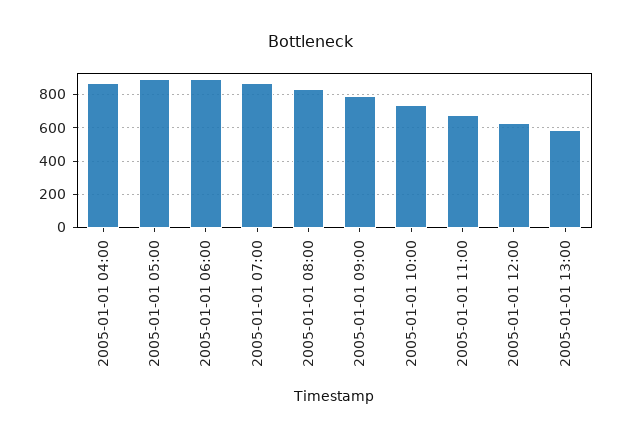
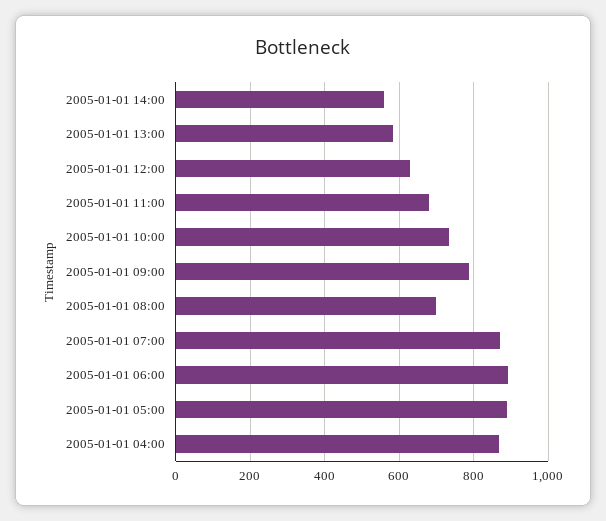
2005-01-01 08:00: 850 -> 700
2005-01-01 14:00: none -> 560

